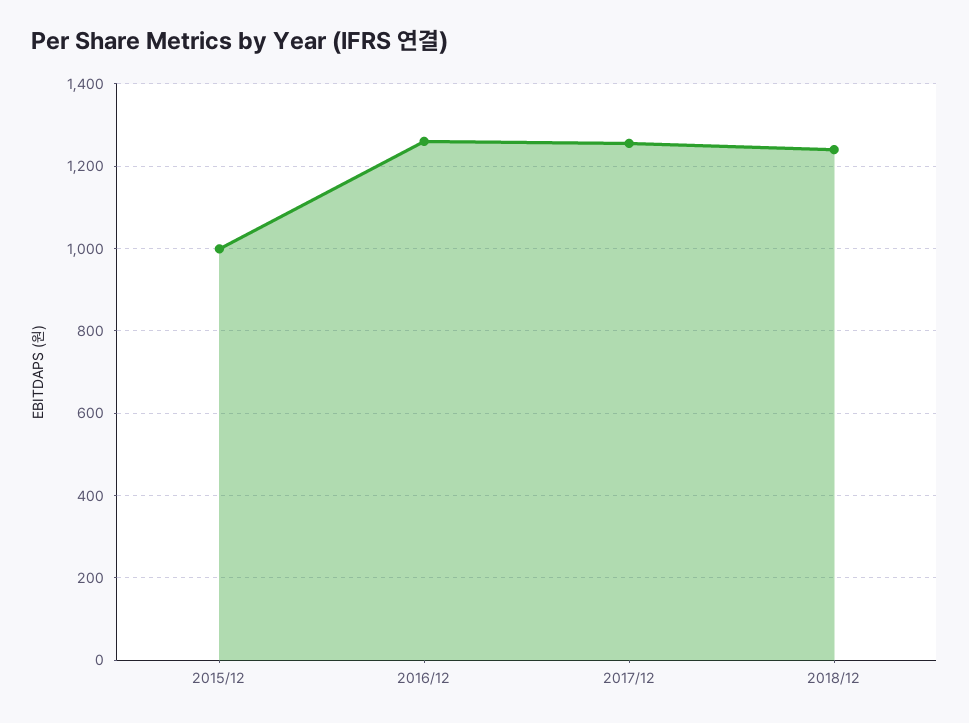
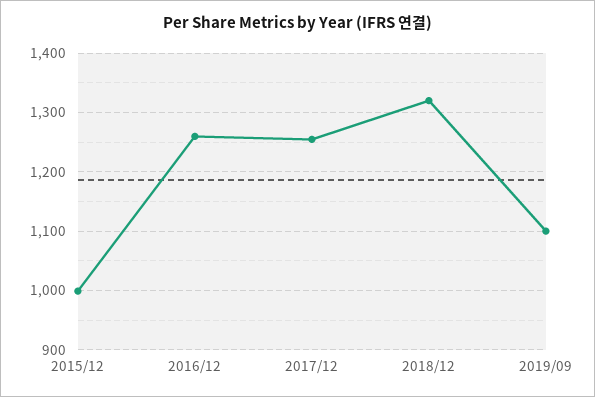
2018/12: 1240 -> 1320
2019/09: none -> 1100

